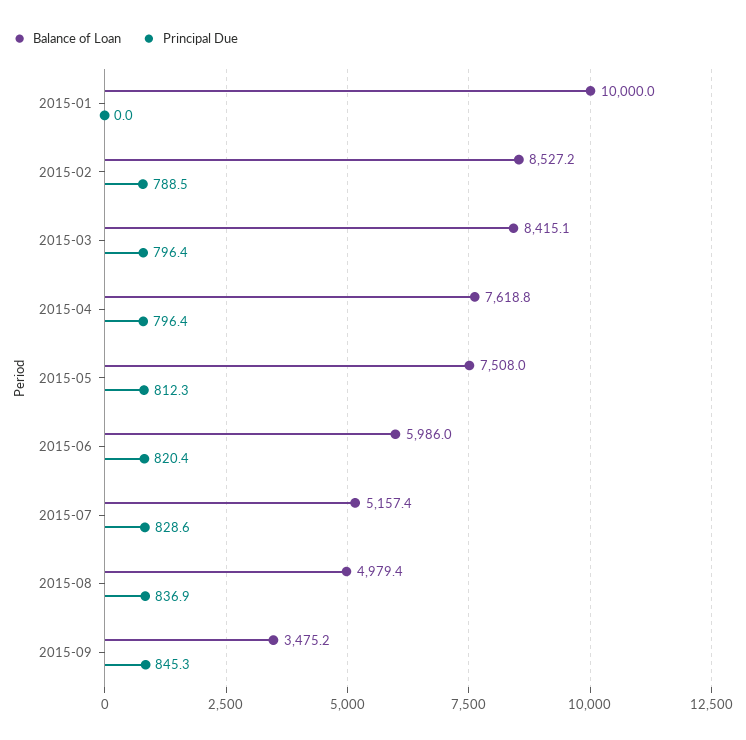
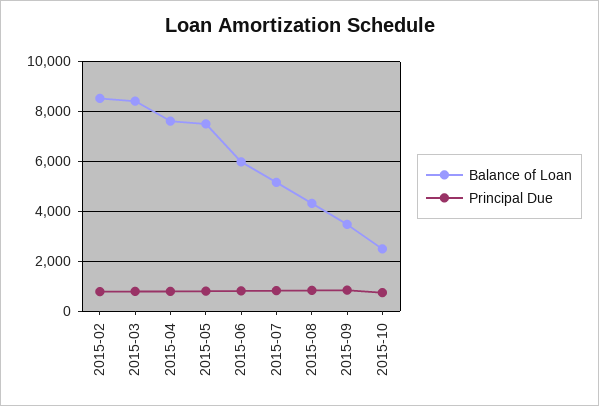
Balance of Loan, 2015-01: 10000 -> none
Principal Due, 2015-01: 0 -> none
Balance of Loan, 2015-08: 4979.4 -> 4250
Balance of Loan, 2015-10: none -> 2500
Principal Due, 2015-10: none -> 750

